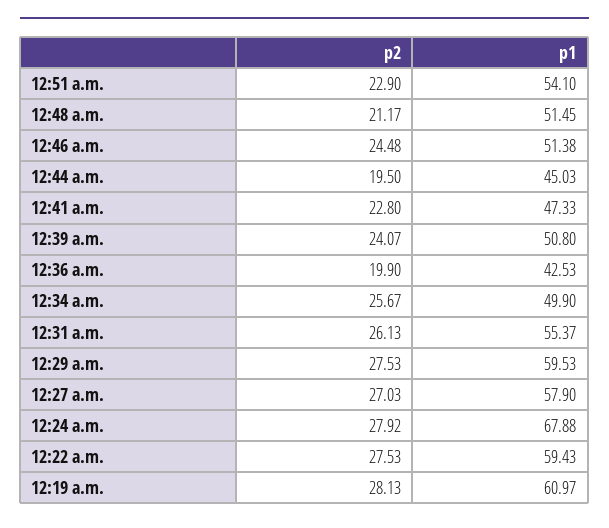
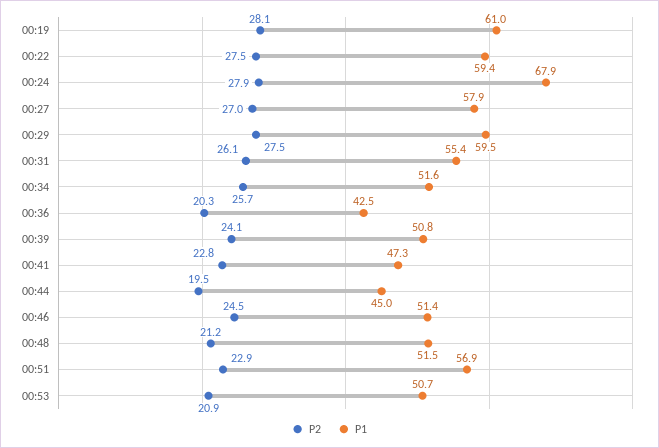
p1, 12:51 a.m.: 54.1 -> 56.9
p2, 12:36 a.m.: 19.9 -> 20.3
p1, 12:34 a.m.: 49.9 -> 51.6
p2, 00:53: none -> 20.9
p1, 00:53: none -> 50.7

